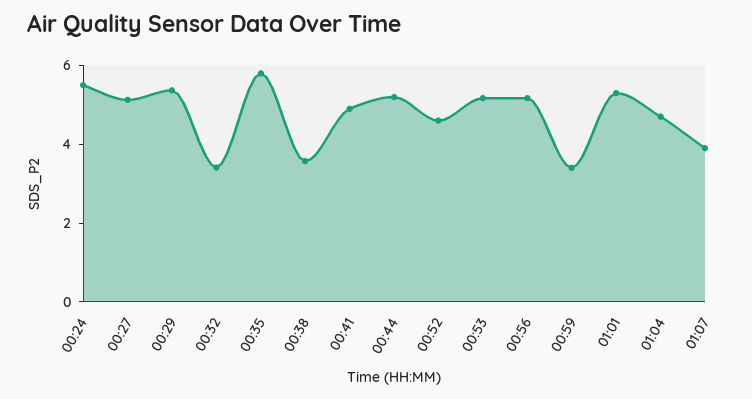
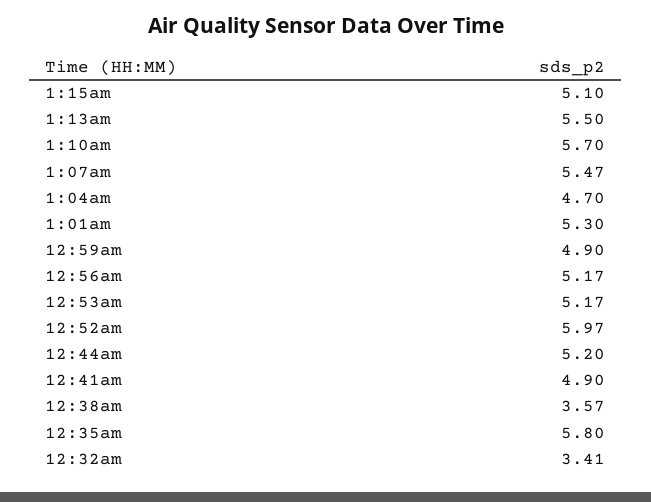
00:24: 5.5 -> none
00:27: 5 -> none
00:29: 5.5 -> none
00:52: 4.5 -> 5.97
00:59: 3.5 -> 4.9
01:07: 4 -> 5.47
1:15am: none -> 5.1
1:13am: none -> 5.5
1:10am: none -> 5.7

